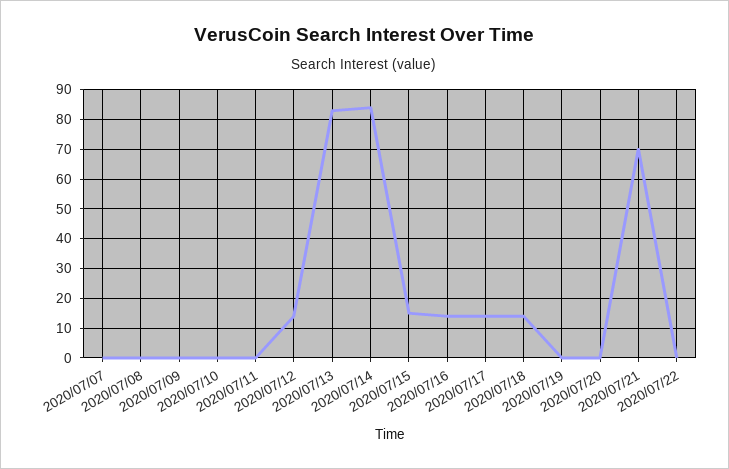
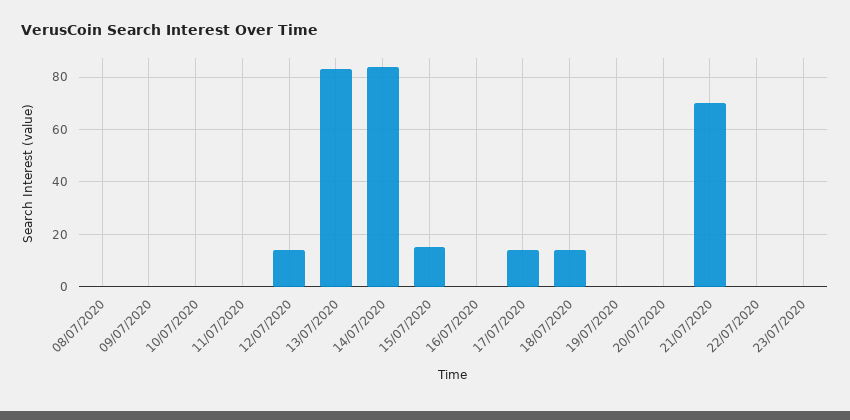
2020/07/07: 0 -> none
2020/07/16: 15 -> 0
23/07/2020: none -> 0

